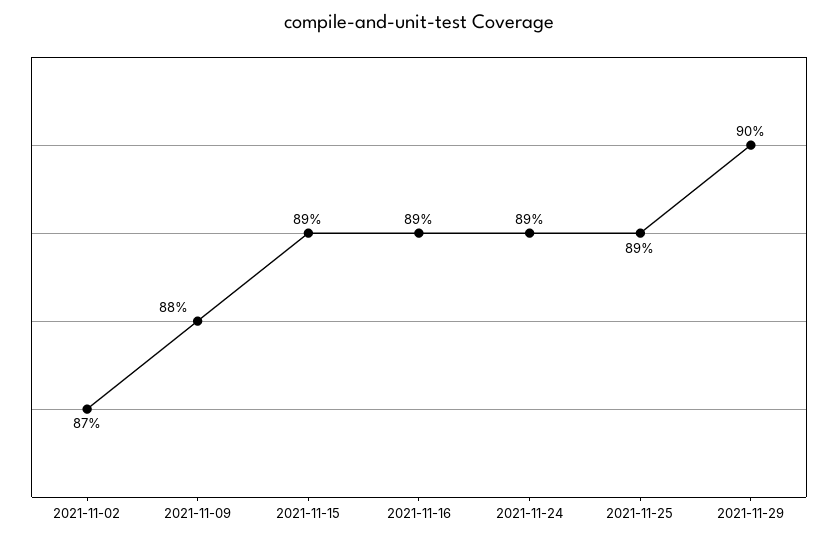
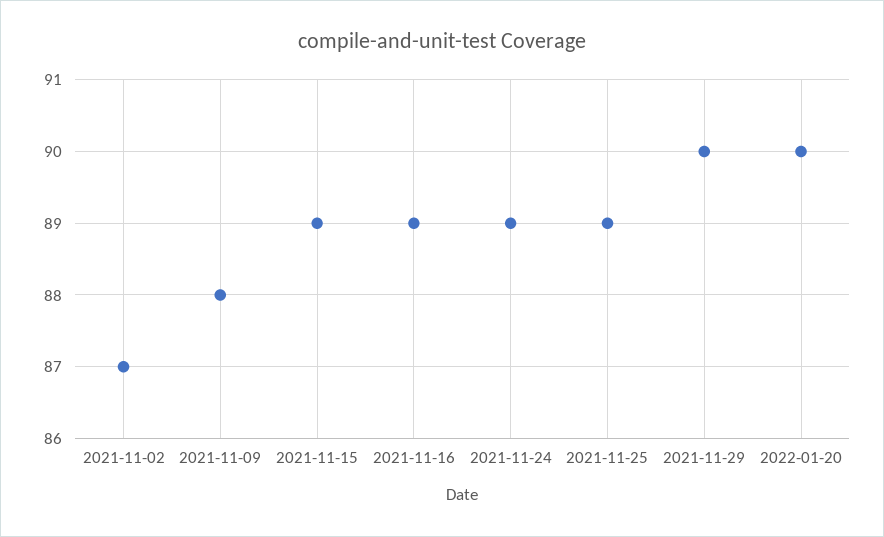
2022-01-20: none -> 90

